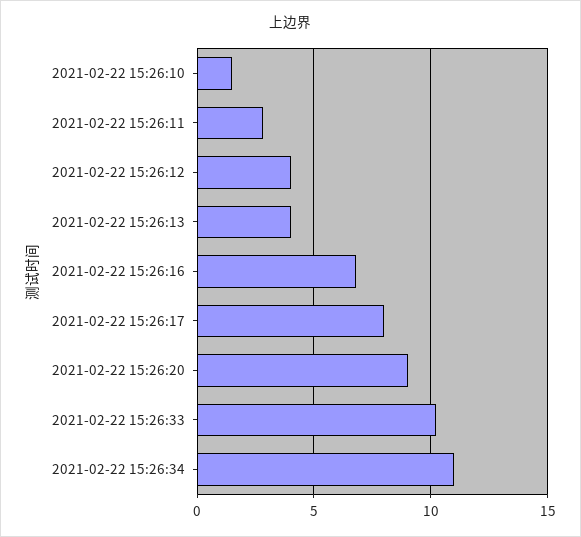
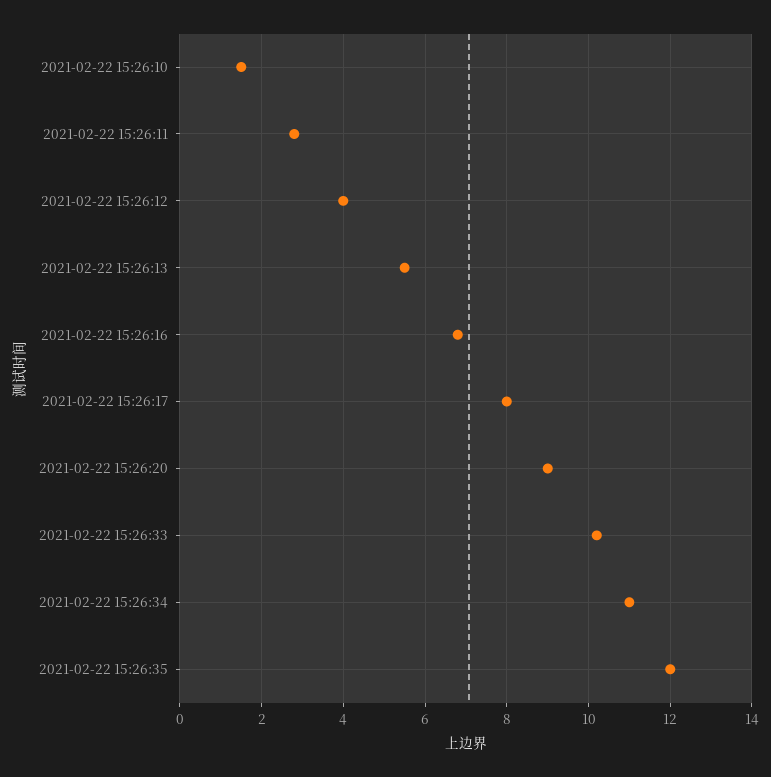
2021-02-22 15:26:13: 4 -> 5.5
2021-02-22 15:26:35: none -> 12

